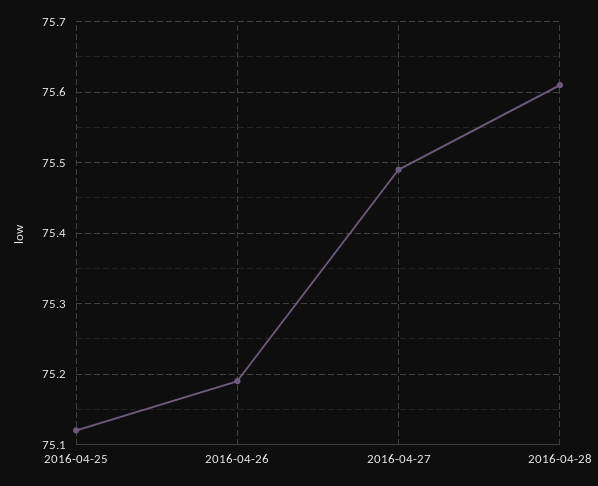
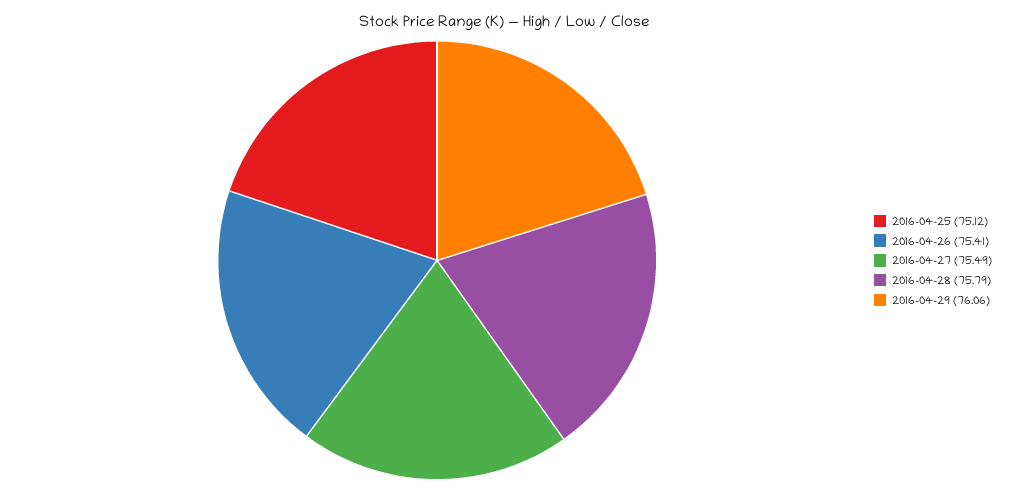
2016-04-26: 75.19 -> 75.41
2016-04-28: 75.61 -> 75.79
2016-04-29: none -> 76.06

